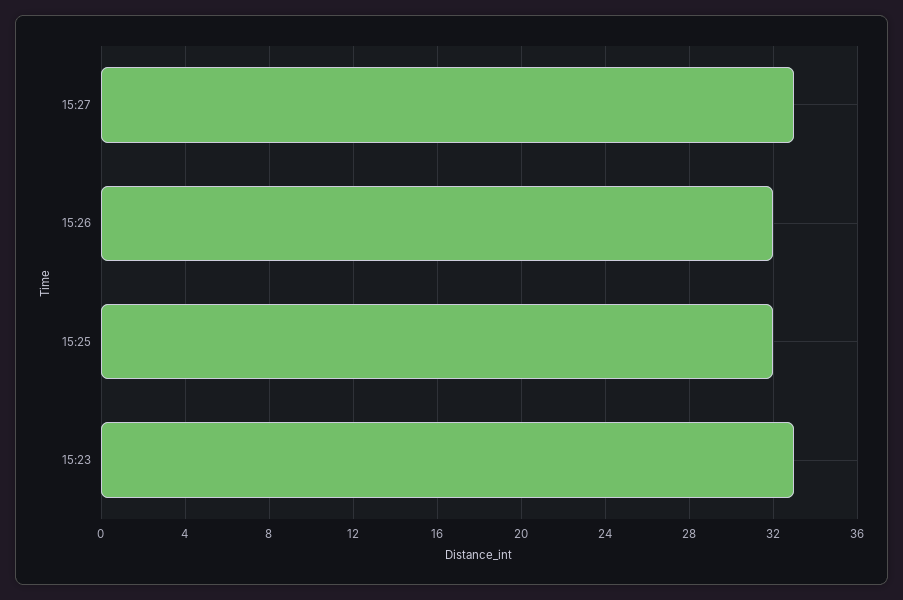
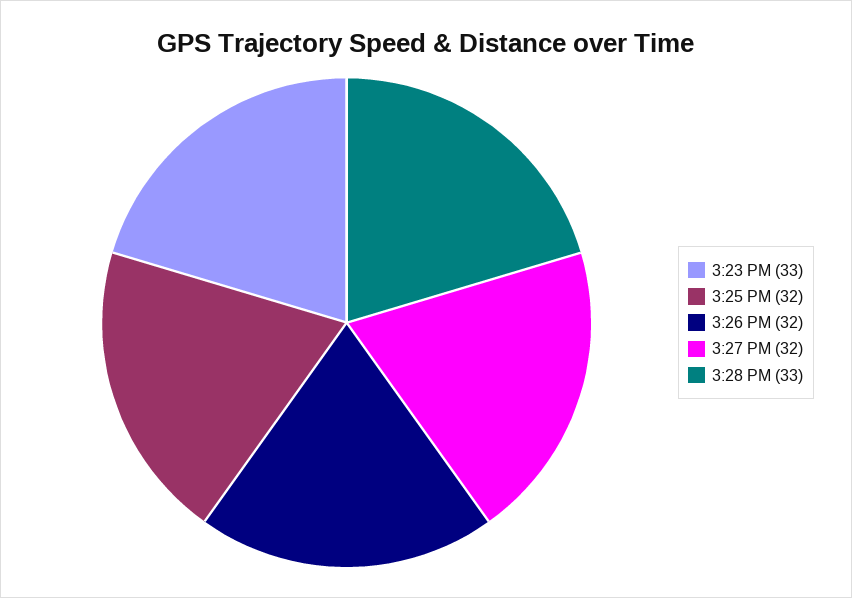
15:27: 33 -> 32
3:28 PM: none -> 33

